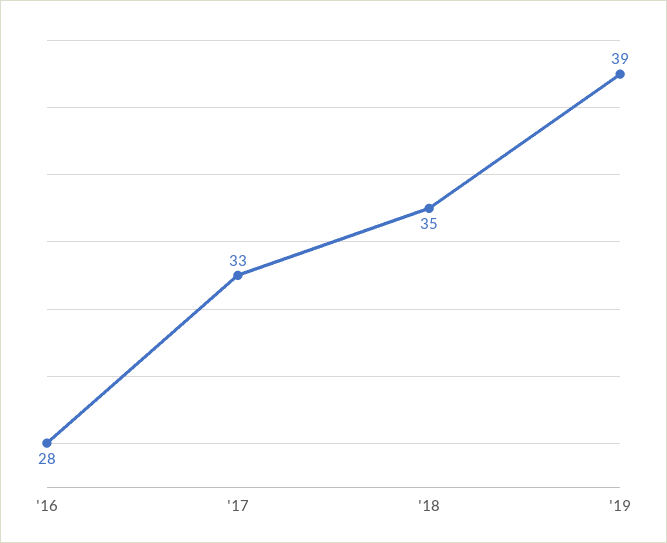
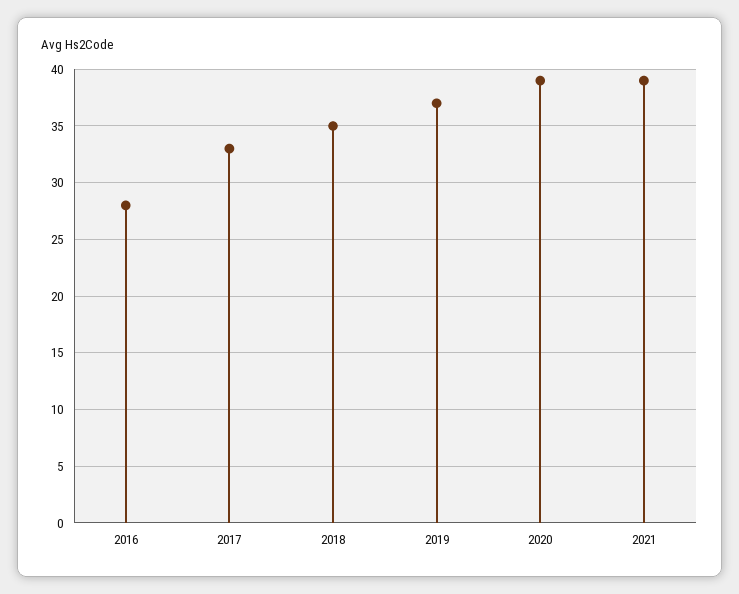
'19: 39 -> 37
2020: none -> 39
2021: none -> 39

